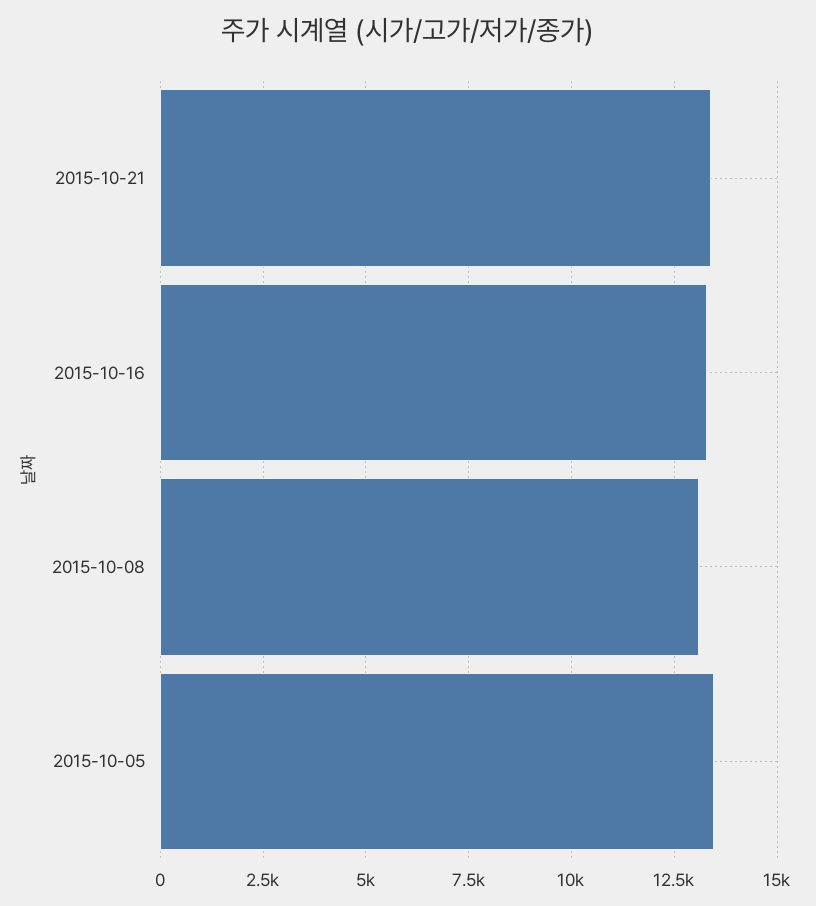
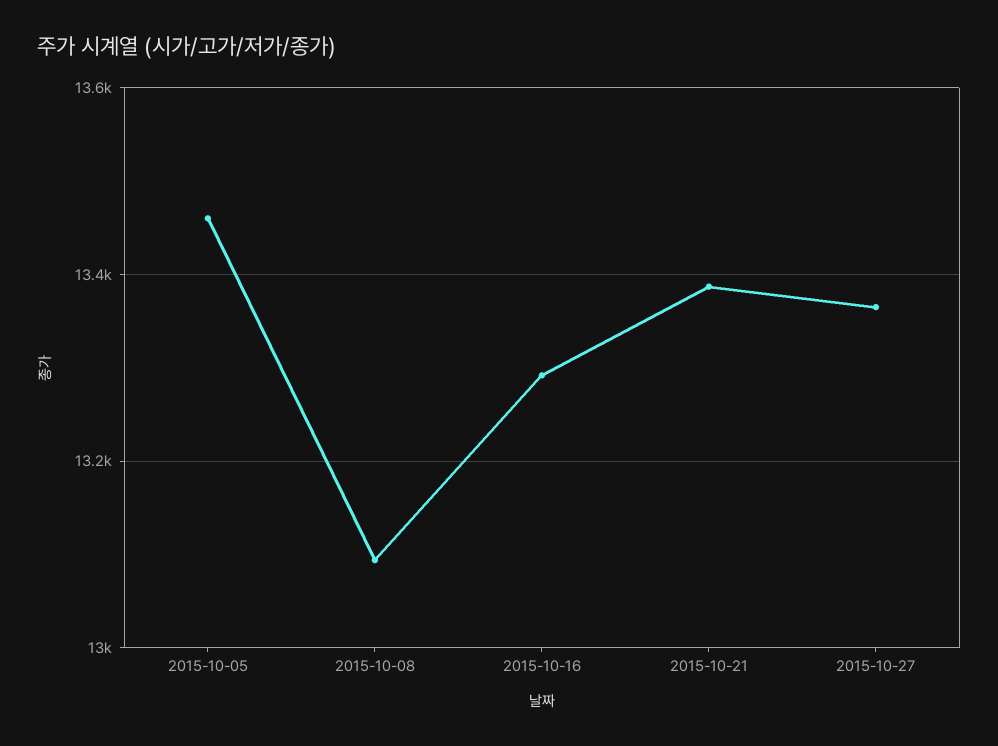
2015-10-27: none -> 13360

